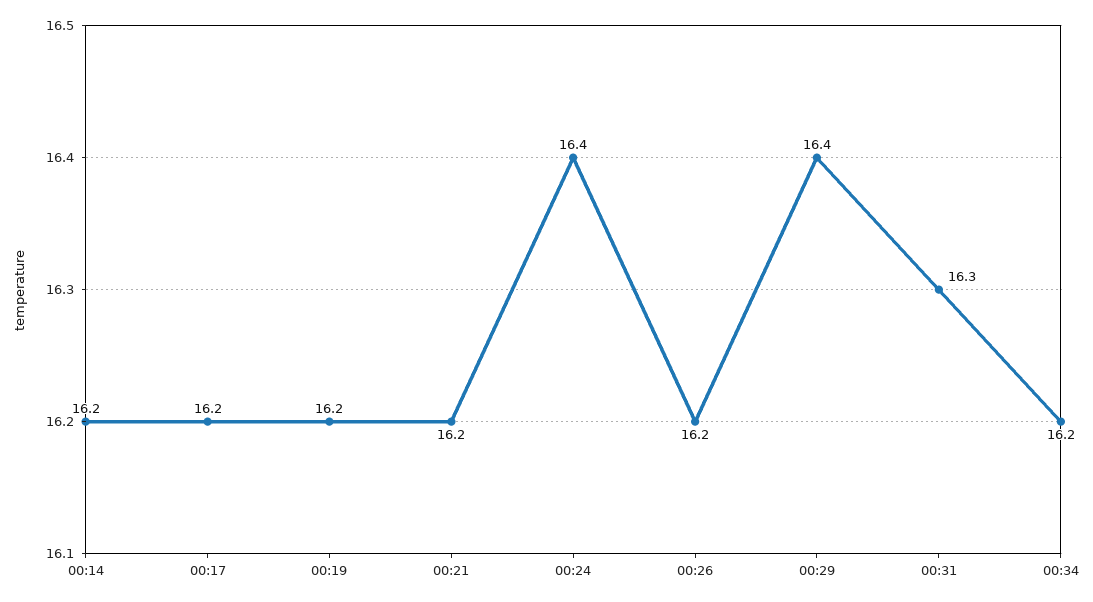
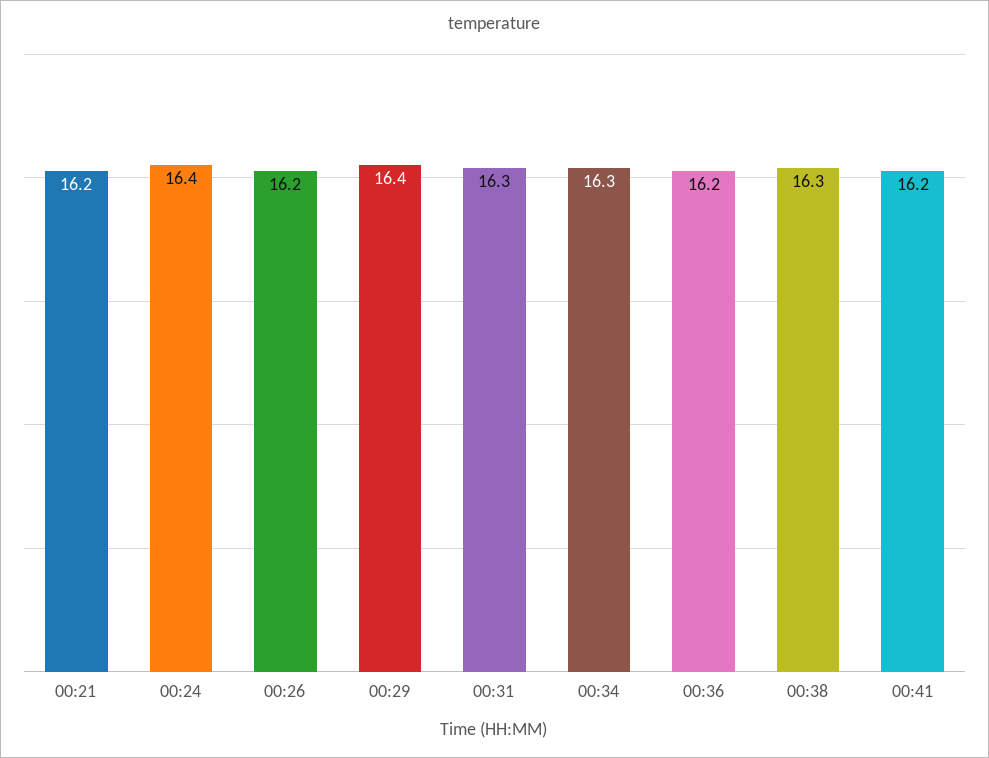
00:14: 16.2 -> none
00:17: 16.2 -> none
00:19: 16.2 -> none
00:34: 16.2 -> 16.3
00:36: none -> 16.2
00:38: none -> 16.3
00:41: none -> 16.2

